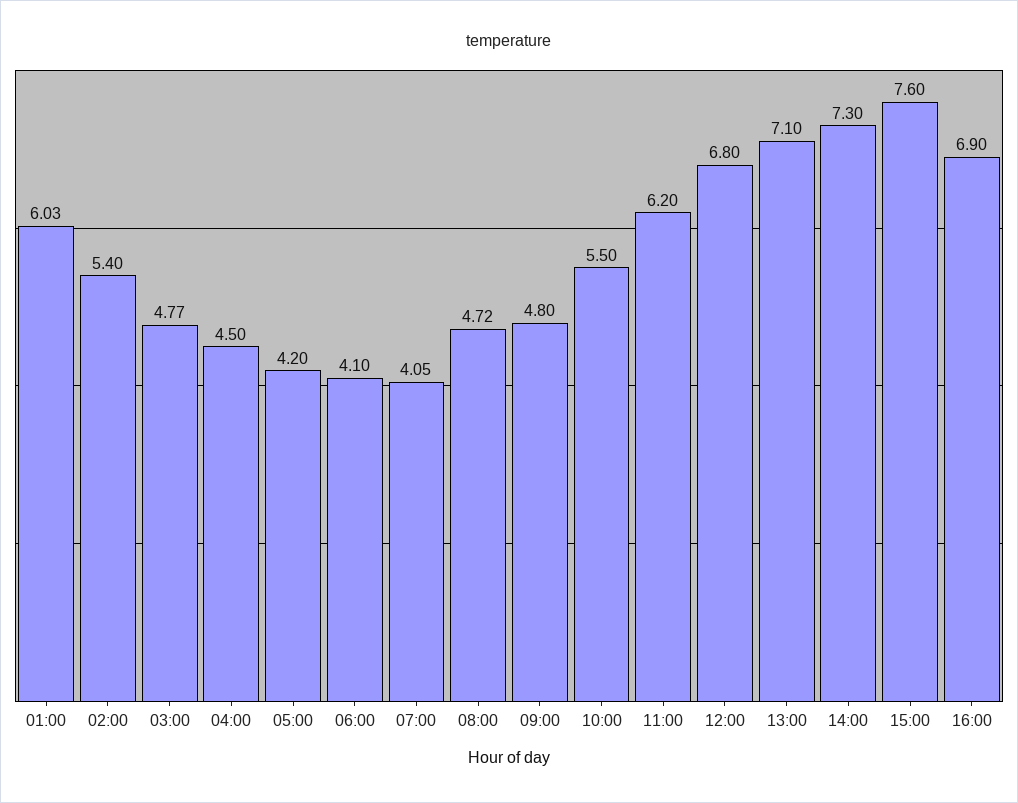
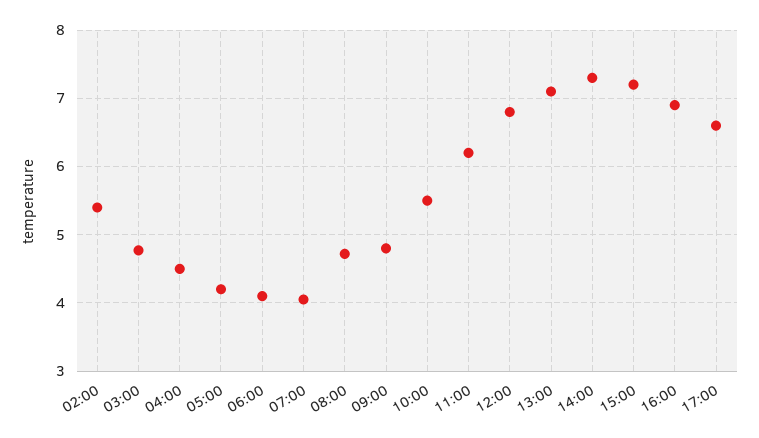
01:00: 6.03 -> none
15:00: 7.6 -> 7.2
17:00: none -> 6.6

